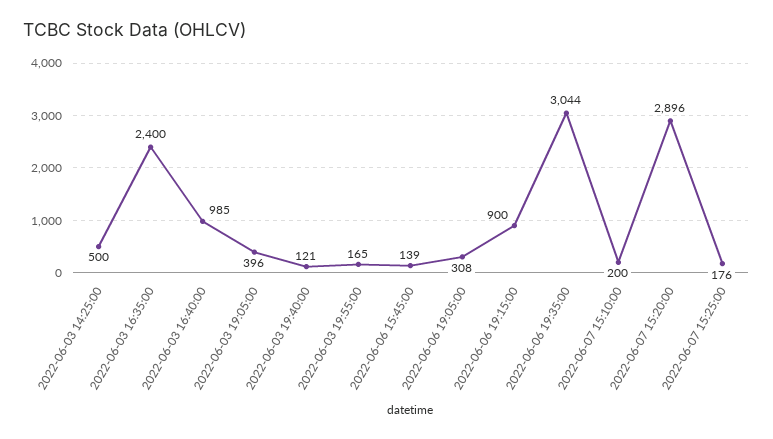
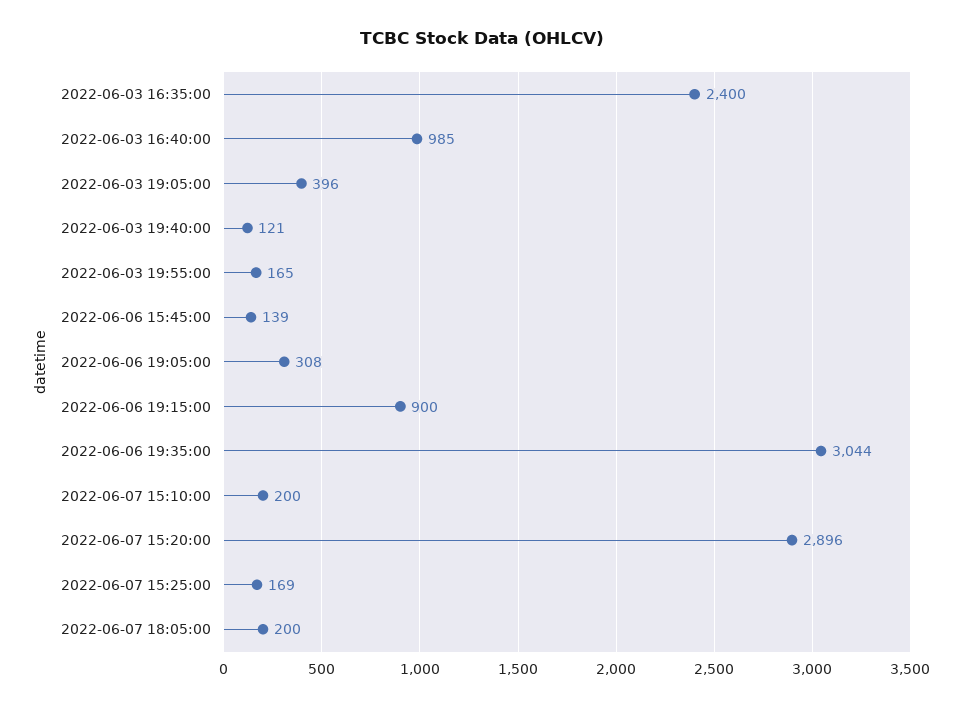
2022-06-03 14:25:00: 500 -> none
2022-06-07 15:25:00: 176 -> 169
2022-06-07 18:05:00: none -> 200

